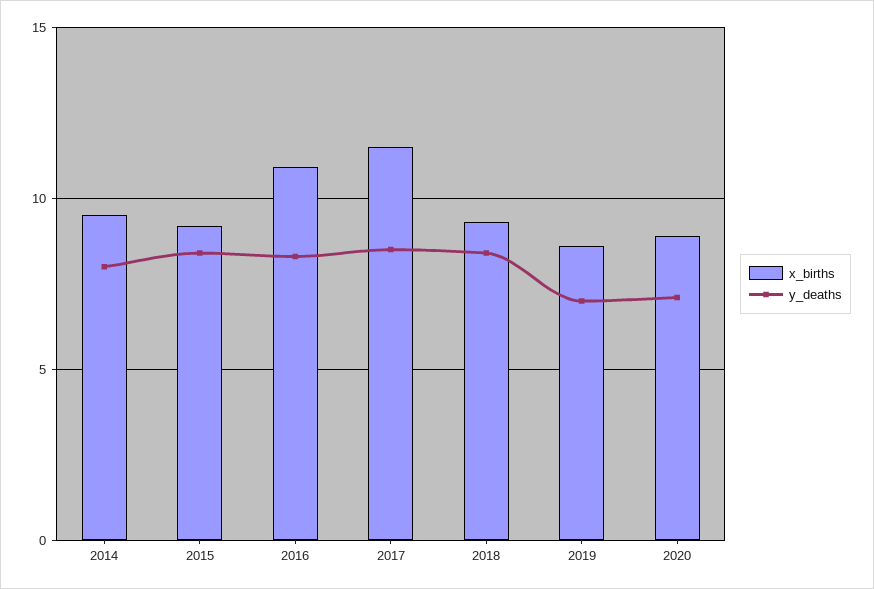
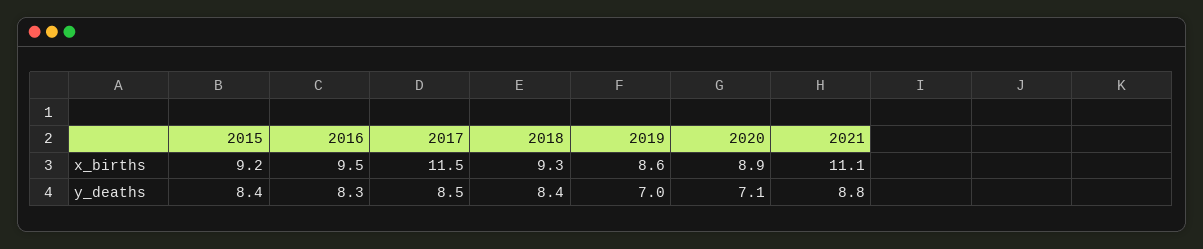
x_births, 2014: 9.5 -> none
y_deaths, 2014: 8 -> none
x_births, 2016: 11 -> 9.5
x_births, 2021: none -> 11.1
y_deaths, 2021: none -> 8.8

